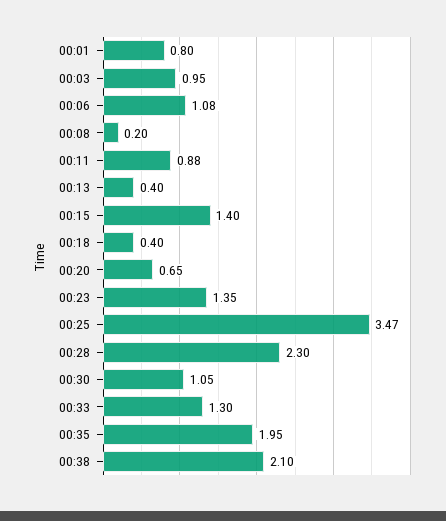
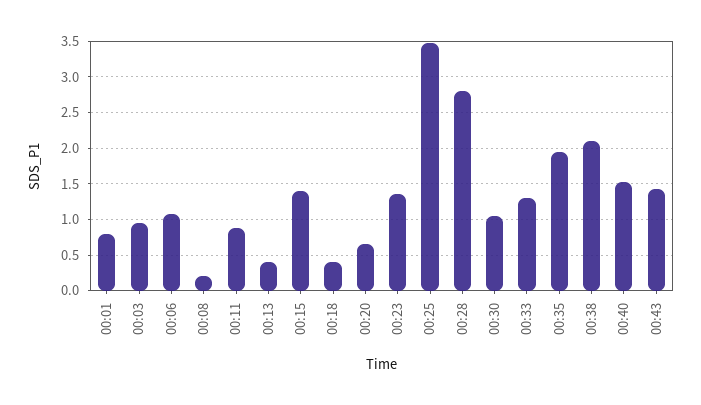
00:28: 2.3 -> 2.8
00:40: none -> 1.5
00:43: none -> 1.4

